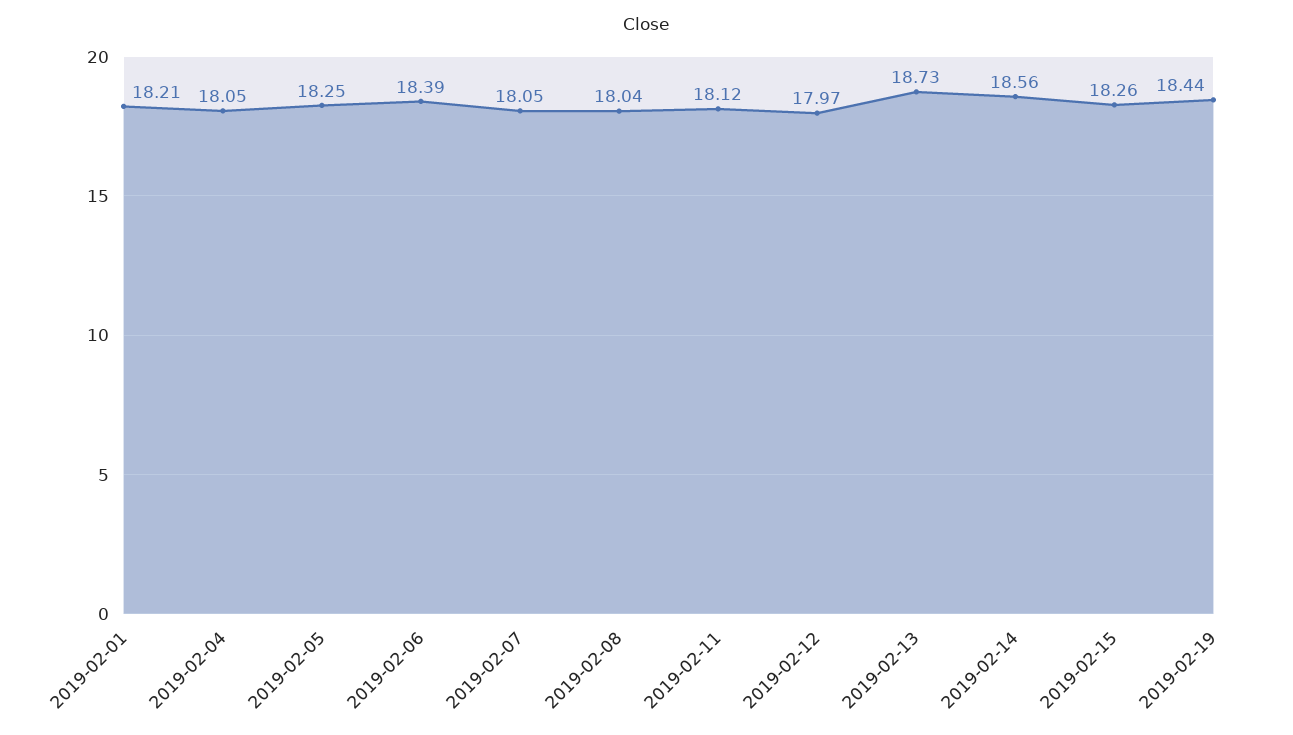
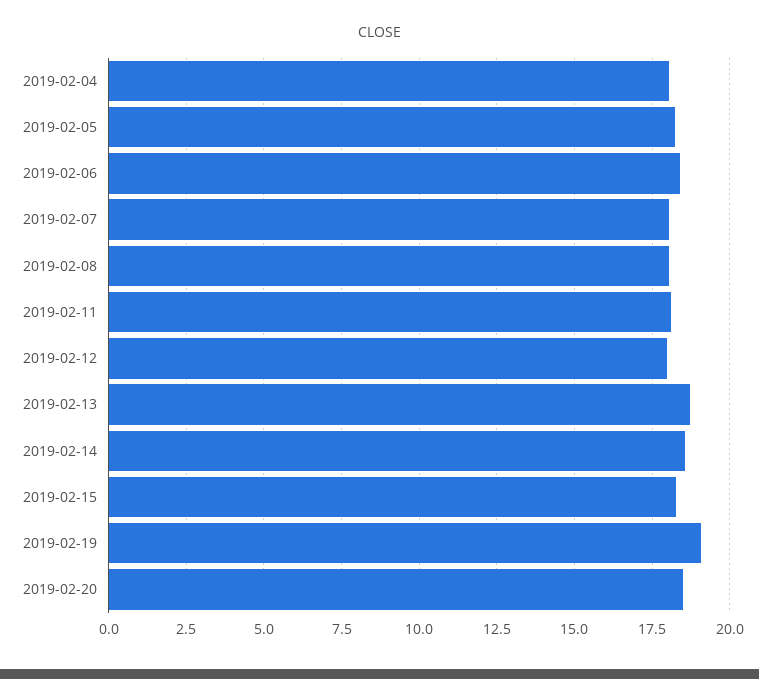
2019-02-01: 18.21 -> none
2019-02-19: 18.44 -> 19
2019-02-20: none -> 18.5

